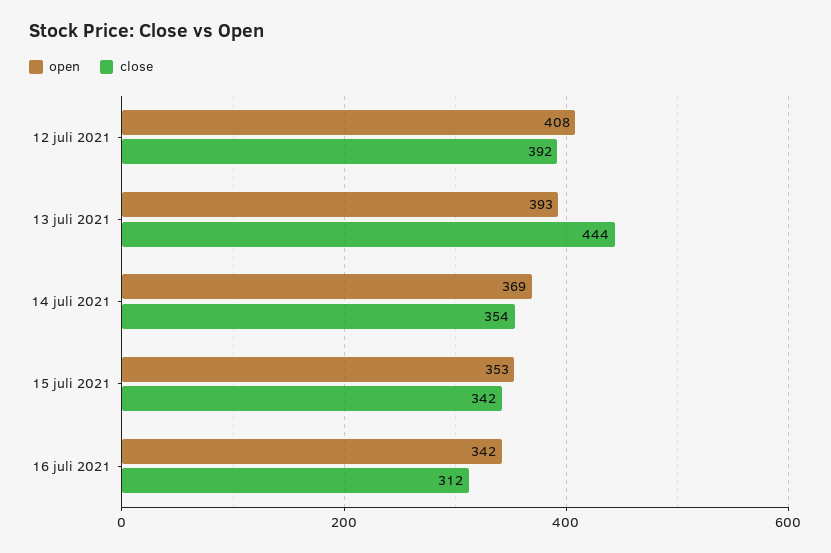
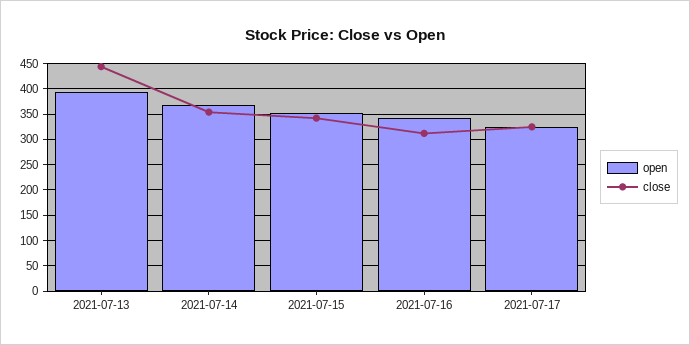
open, 12 juli 2021: 408 -> none
close, 12 juli 2021: 392 -> none
open, 2021-07-17: none -> 325
close, 2021-07-17: none -> 325

